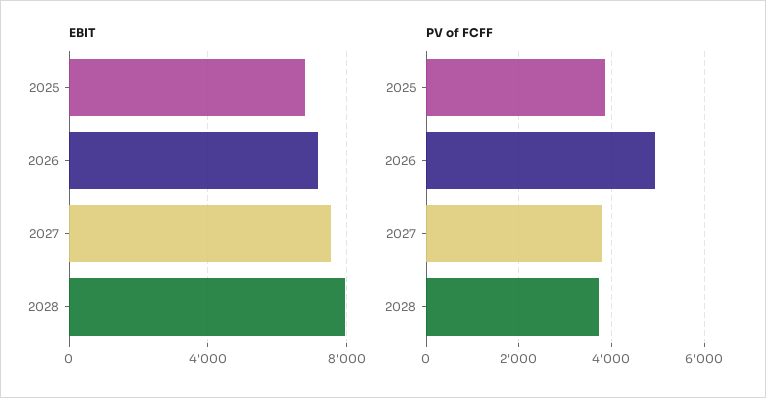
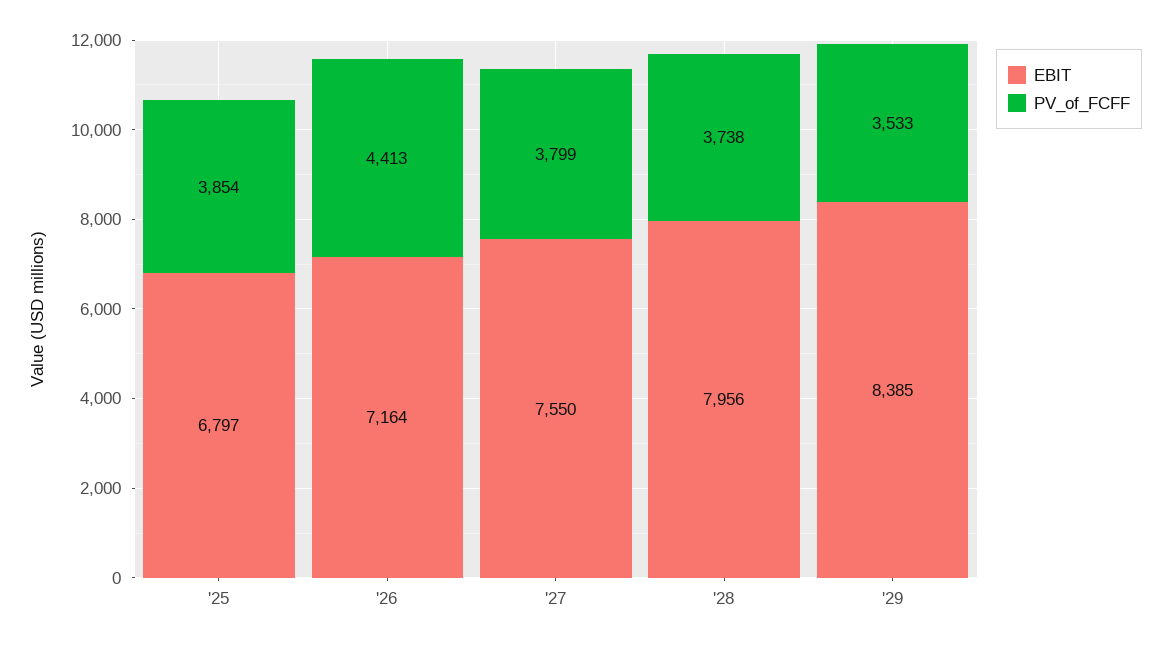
PV of FCFF, 2026: 5000 -> 4413
EBIT, '29: none -> 8385
PV of FCFF, '29: none -> 3533

